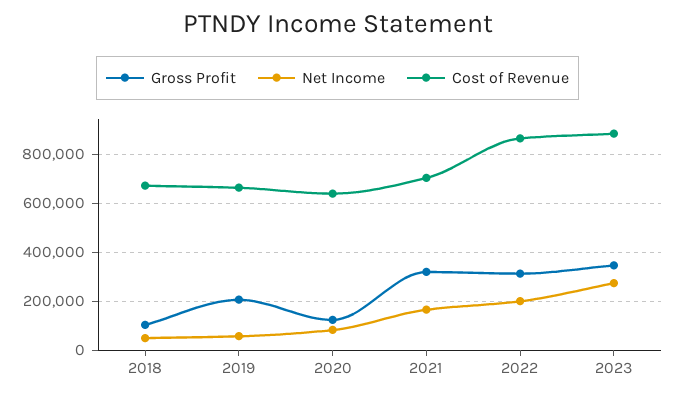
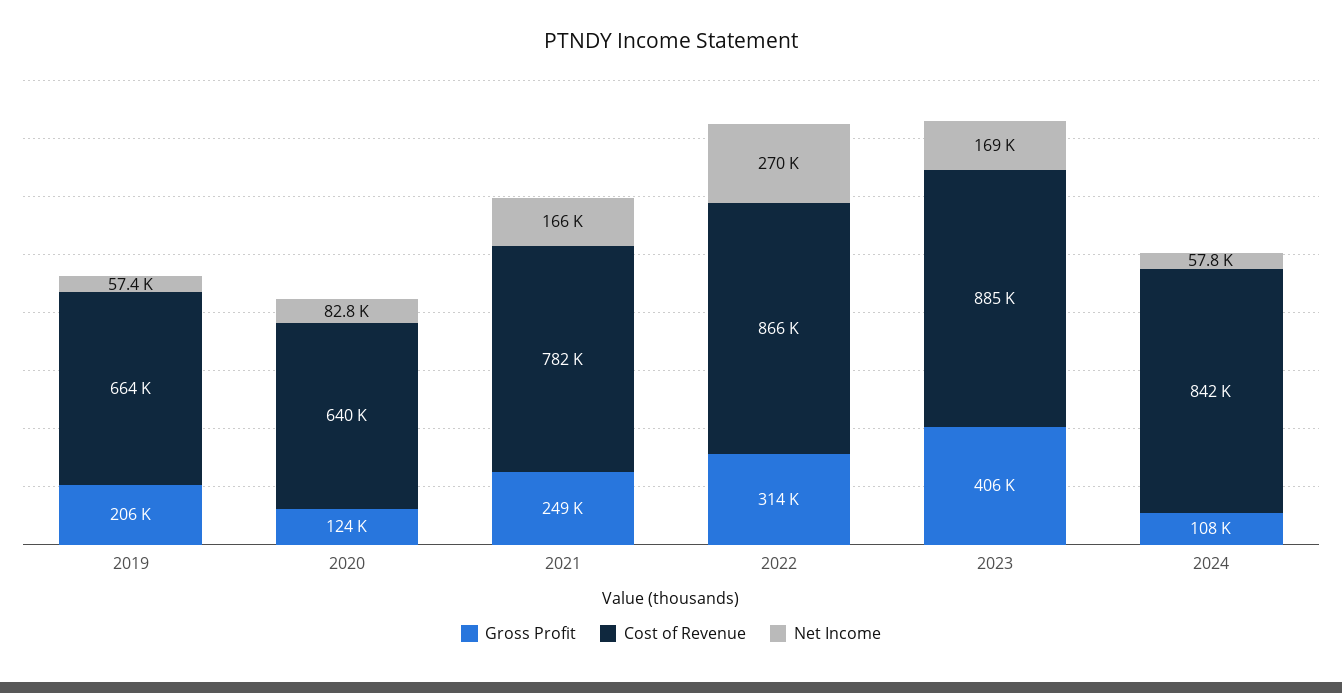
Gross Profit, 2018: 100000 -> none
Net Income, 2018: 50000 -> none
Cost of Revenue, 2018: 675000 -> none
Gross Profit, 2021: 325000 -> 249000
Cost of Revenue, 2021: 700000 -> 782000
Net Income, 2022: 200000 -> 270000
Gross Profit, 2023: 350000 -> 406000
Net Income, 2023: 275000 -> 169000
Gross Profit, 2024: none -> 108000
Cost of Revenue, 2024: none -> 842000
Net Income, 2024: none -> 57800

